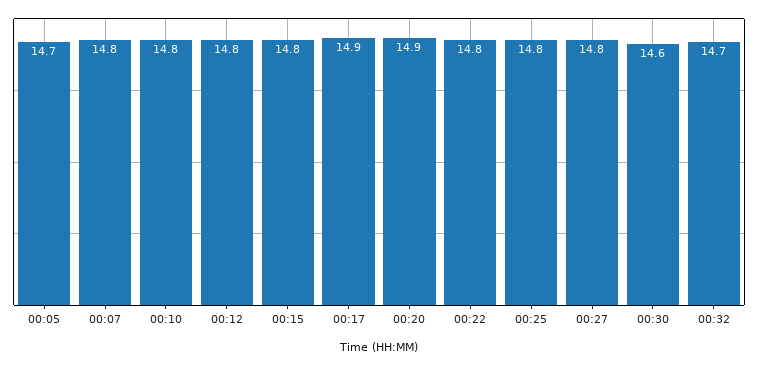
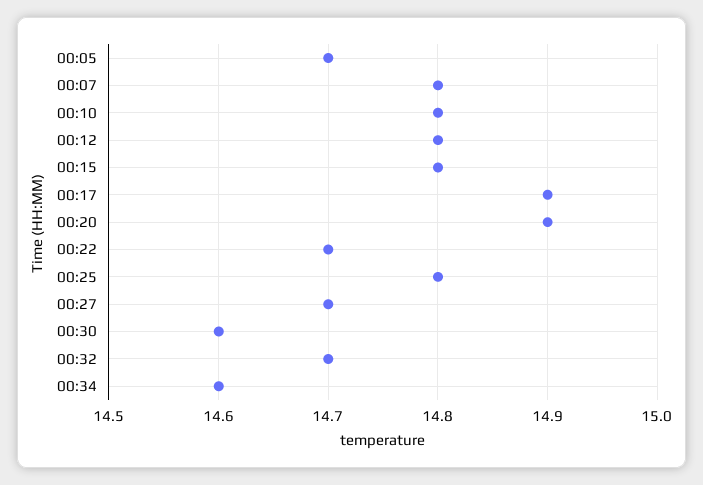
00:22: 14.8 -> 14.7
00:27: 14.8 -> 14.7
00:34: none -> 14.6

